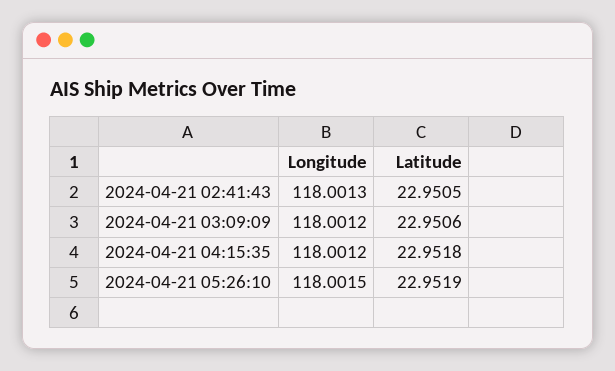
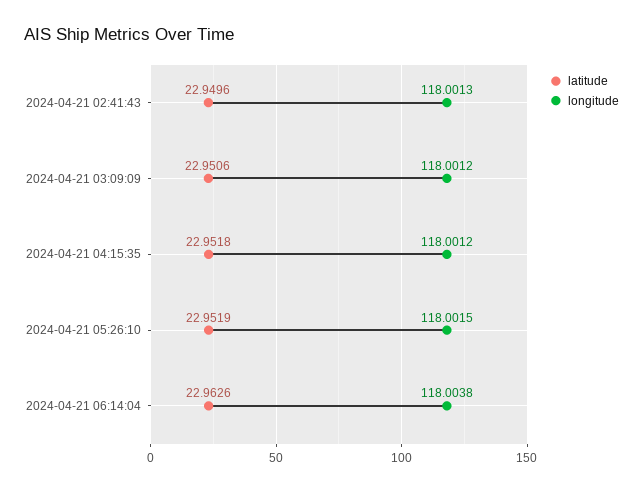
Latitude, 2024-04-21 02:41:43: 22.9505 -> 22.9496
Latitude, 2024-04-21 06:14:04: none -> 22.9626
Longitude, 2024-04-21 06:14:04: none -> 118.0038

